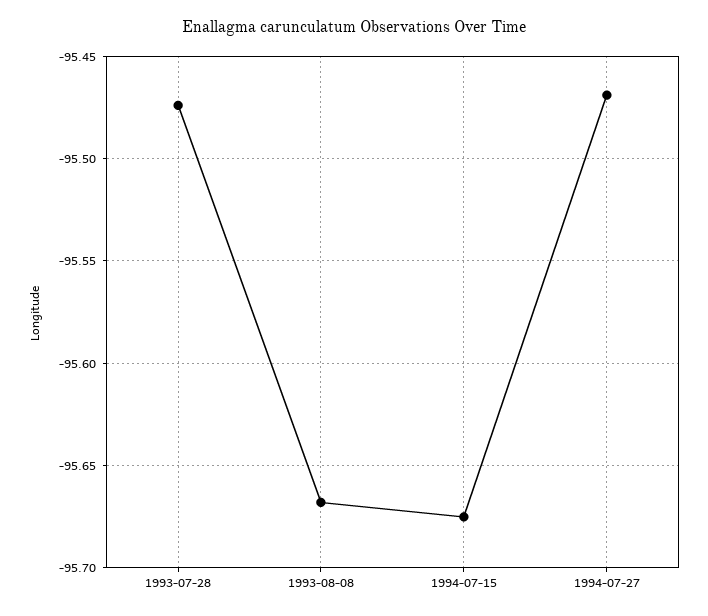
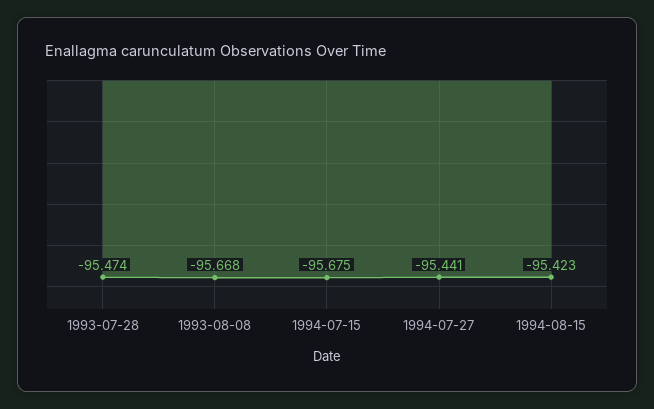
1994-07-27: -95.47 -> -95.441
1994-08-15: none -> -95.423

